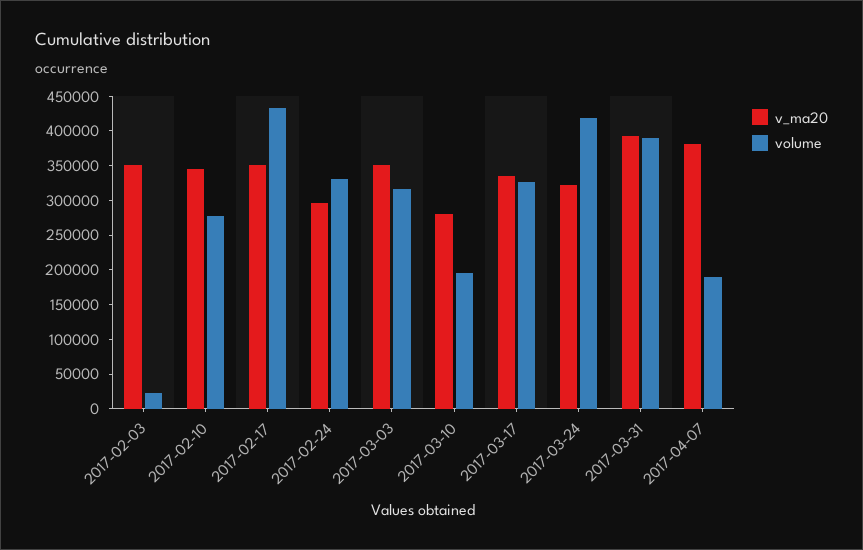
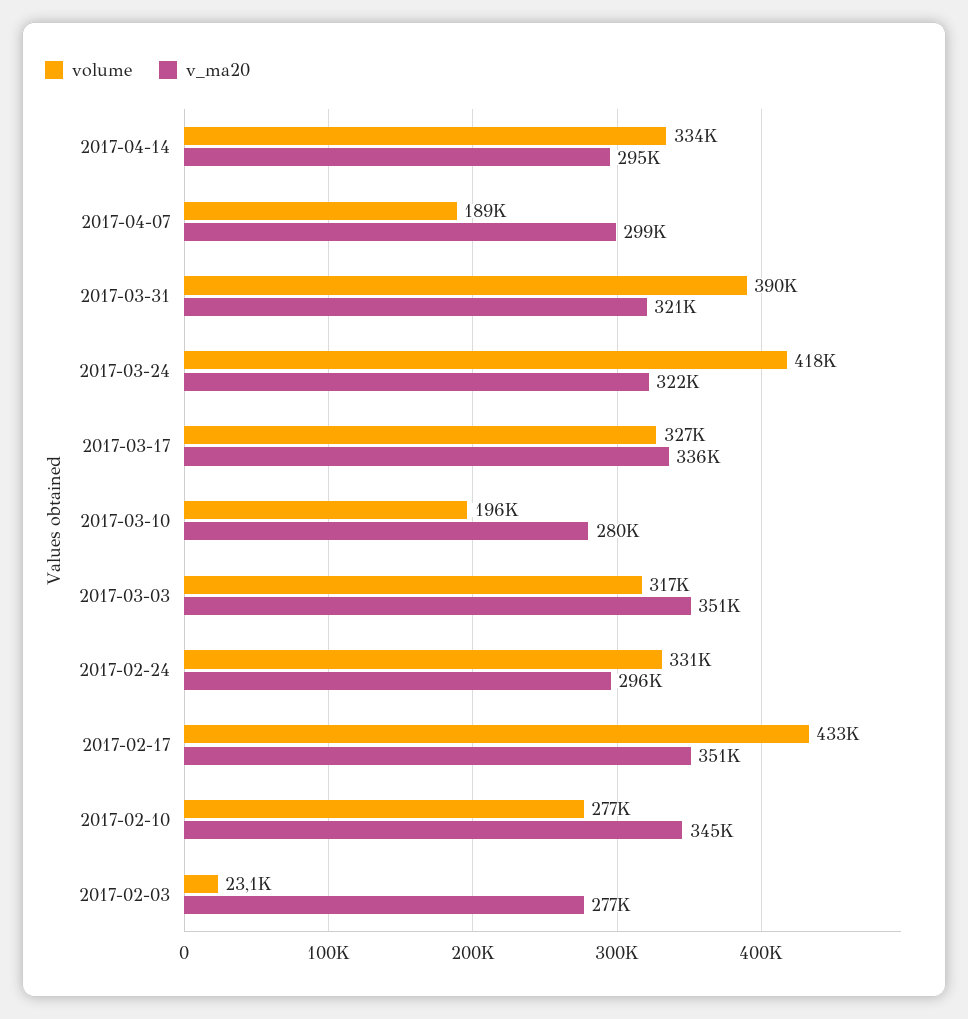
v_ma20, 2017-02-03: 350000 -> 277000
v_ma20, 2017-03-31: 400000 -> 321000
v_ma20, 2017-04-07: 375000 -> 299000
volume, 2017-04-14: none -> 334000
v_ma20, 2017-04-14: none -> 295000

